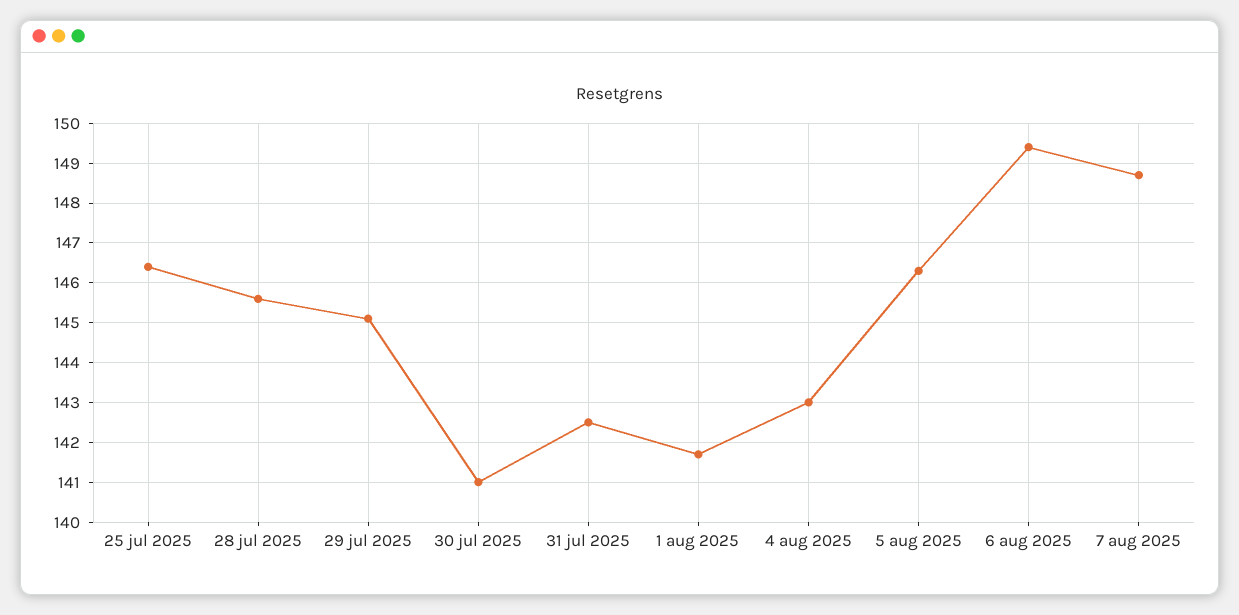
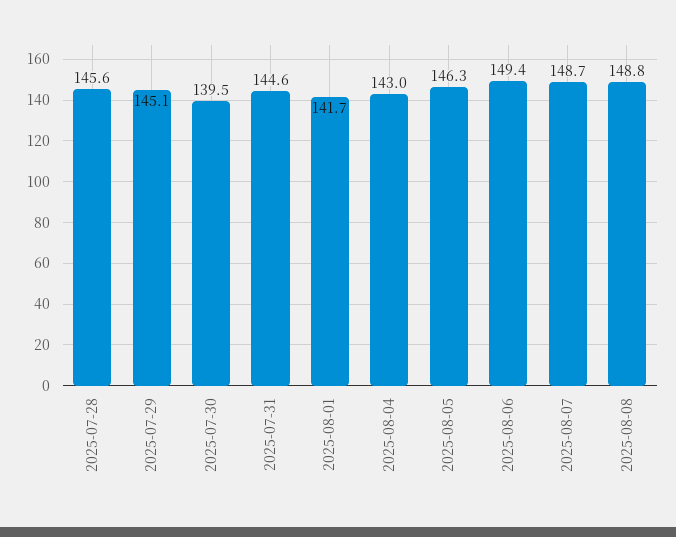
25 jul 2025: 146.5 -> none
30 jul 2025: 141 -> 139.5
31 jul 2025: 142.5 -> 144.6
2025-08-08: none -> 148.8

